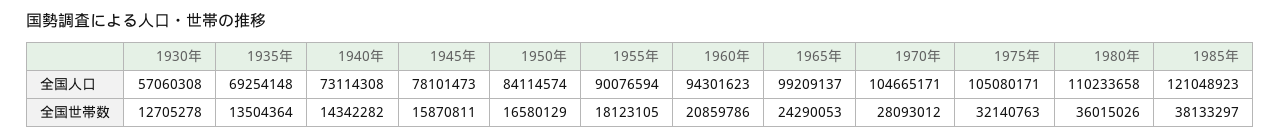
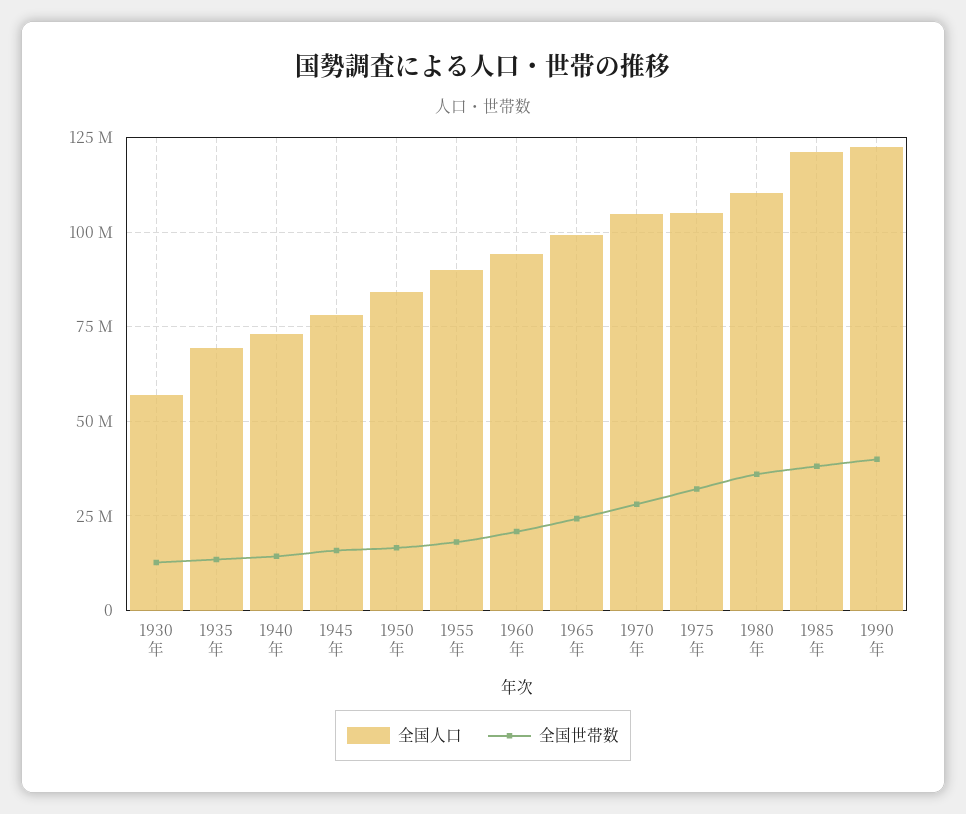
全国人口, 1990年: none -> 122500000
全国世帯数, 1990年: none -> 40000000

